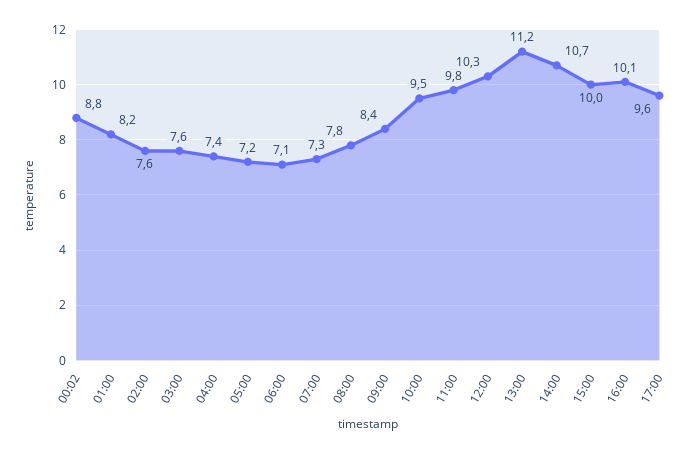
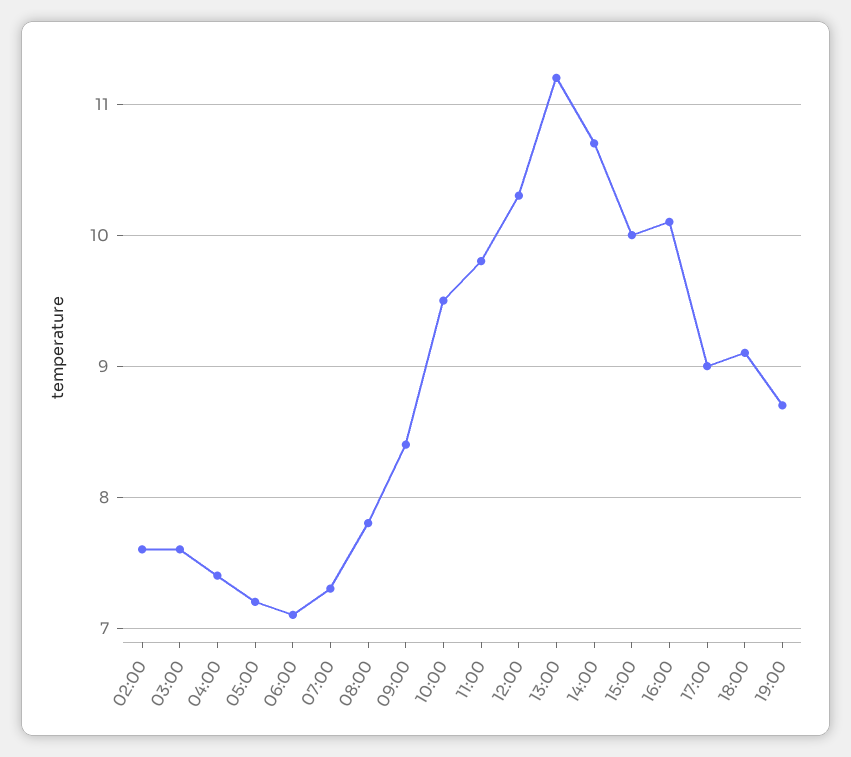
00:02: 8.8 -> none
01:00: 8.2 -> none
17:00: 9.6 -> 9
18:00: none -> 9.1
19:00: none -> 8.7

